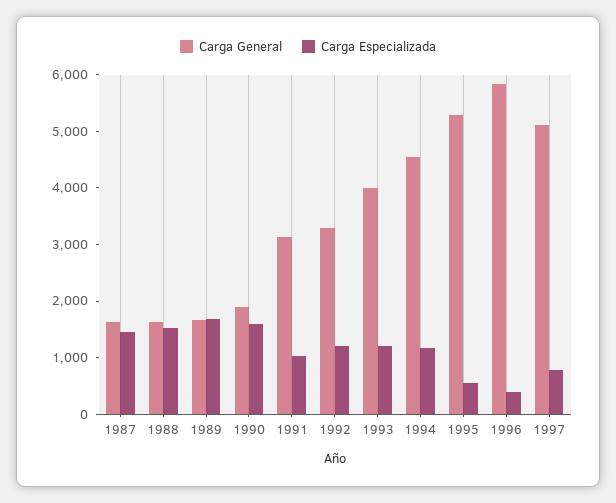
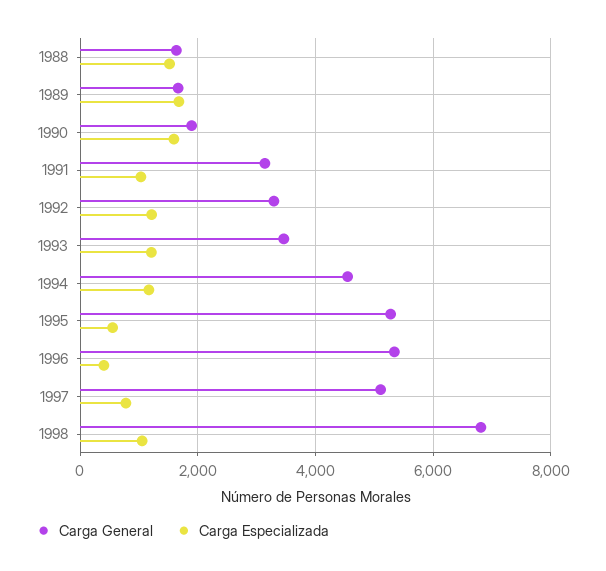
Carga General, 1987: 1600 -> none
Carga Especializada, 1987: 1400 -> none
Carga General, 1993: 4000 -> 3400
Carga General, 1996: 5800 -> 5400
Carga General, 1998: none -> 6800
Carga Especializada, 1998: none -> 1000

